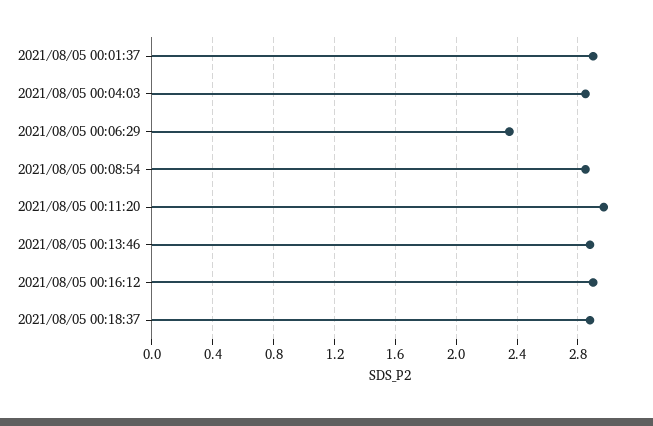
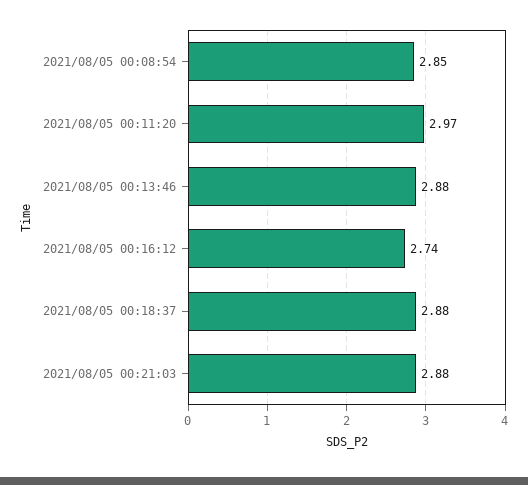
2021/08/05 00:01:37: 2.9 -> none
2021/08/05 00:04:03: 2.85 -> none
2021/08/05 00:06:29: 2.35 -> none
2021/08/05 00:16:12: 2.9 -> 2.74
2021/08/05 00:21:03: none -> 2.88

